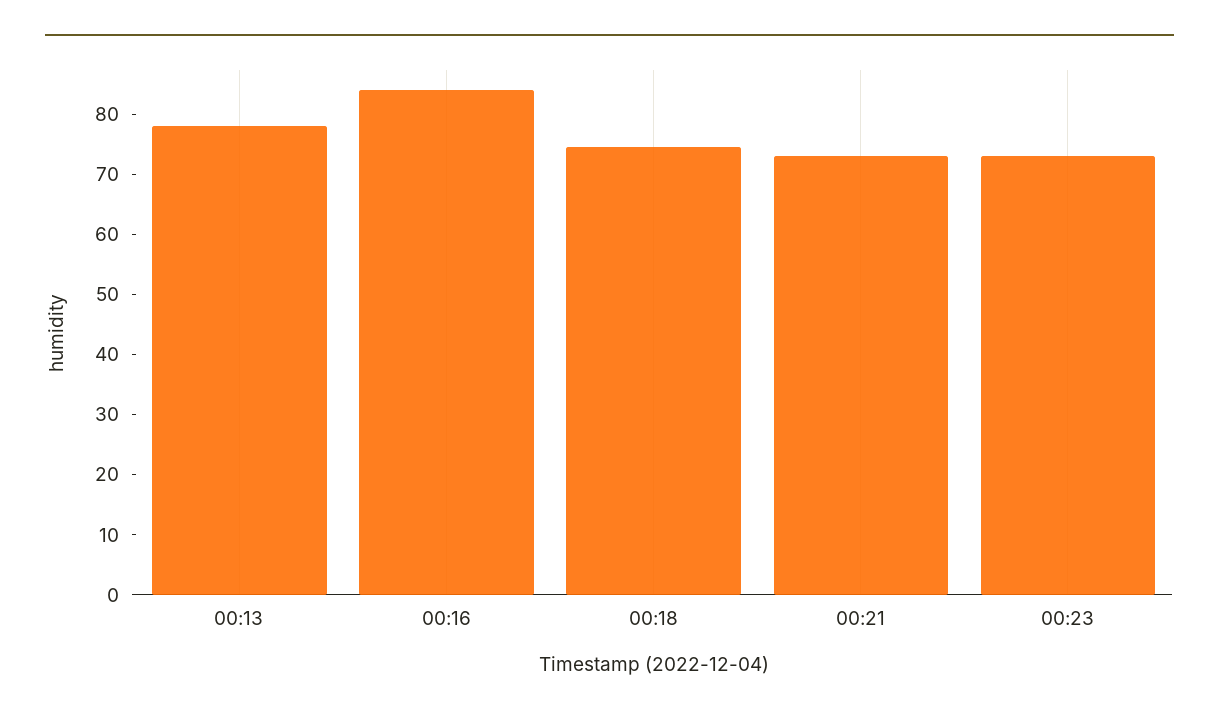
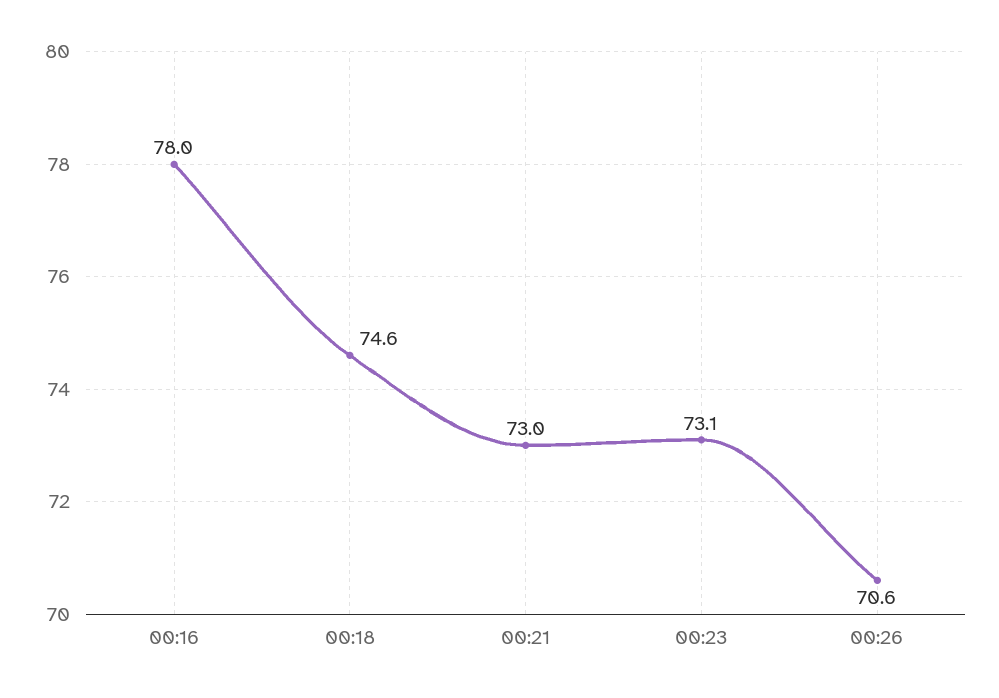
00:13: 78 -> none
00:16: 84 -> 78
00:26: none -> 70.6

